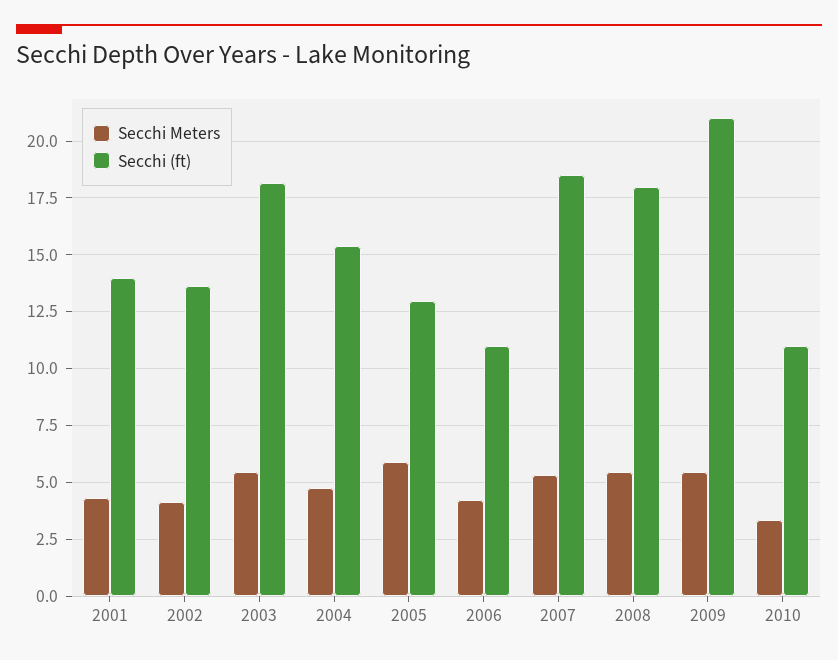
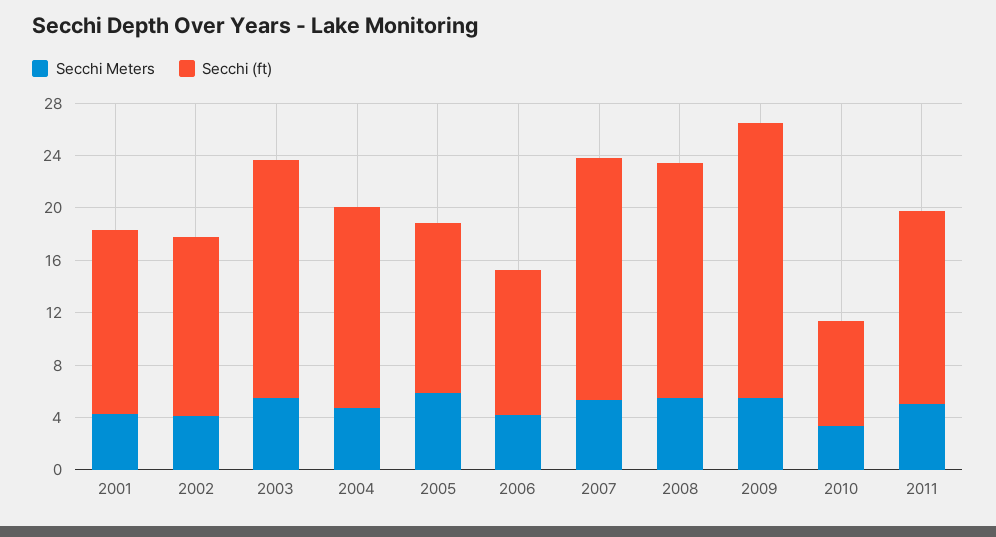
Secchi (ft), 2010: 11 -> 8
Secchi Meters, 2011: none -> 5
Secchi (ft), 2011: none -> 15

